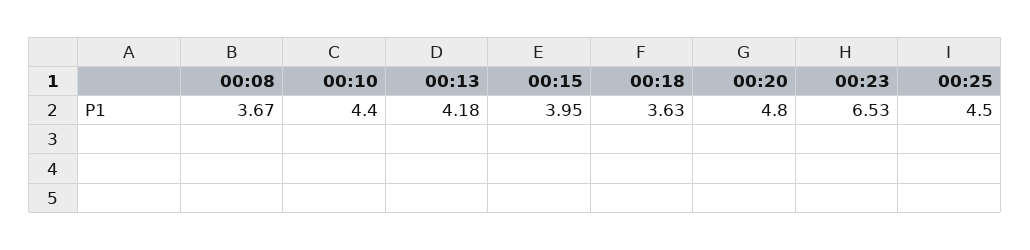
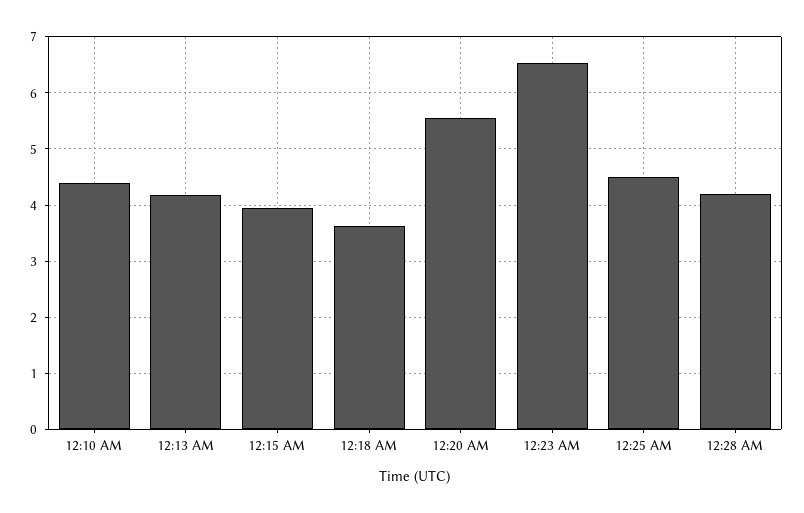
00:08: 3.67 -> none
00:20: 4.8 -> 5.6
12:28 AM: none -> 4.2

